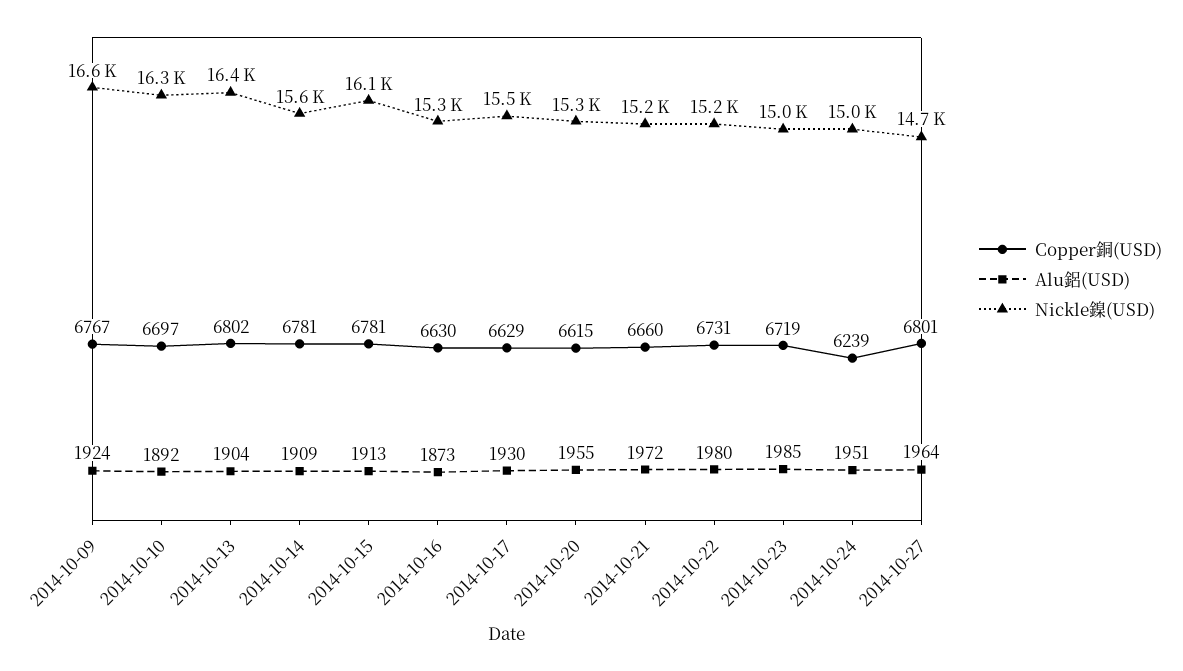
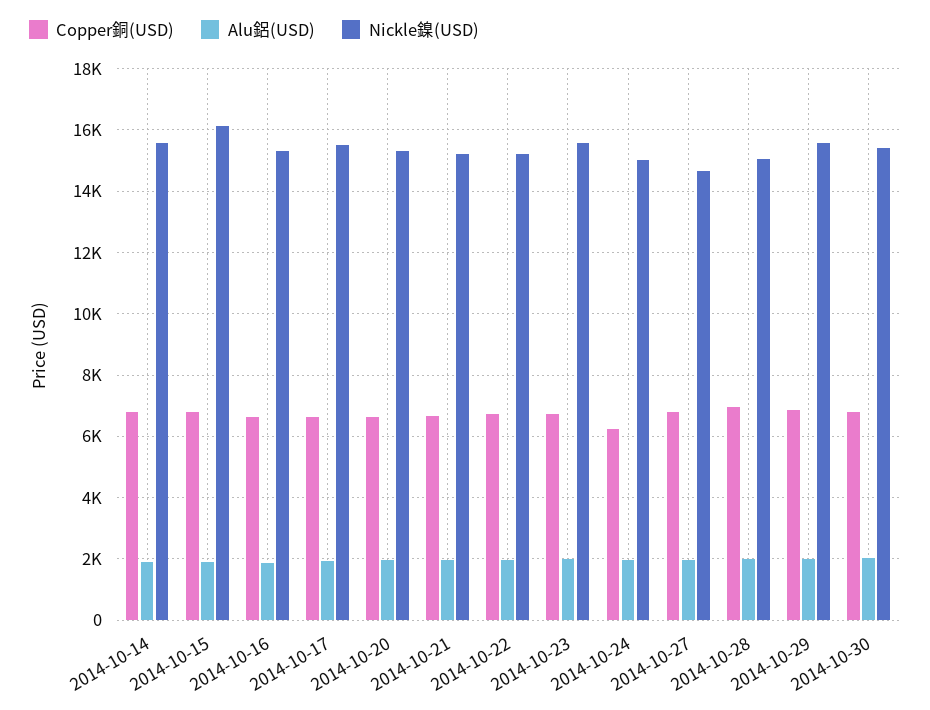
Copper銅(USD), 2014-10-09: 6767 -> none
Alu鋁(USD), 2014-10-09: 1924 -> none
Nickle鎳(USD), 2014-10-09: 16600 -> none
Copper銅(USD), 2014-10-10: 6697 -> none
Alu鋁(USD), 2014-10-10: 1892 -> none
Nickle鎳(USD), 2014-10-10: 16300 -> none
Copper銅(USD), 2014-10-13: 6802 -> none
Alu鋁(USD), 2014-10-13: 1904 -> none
Nickle鎳(USD), 2014-10-13: 16400 -> none
Nickle鎳(USD), 2014-10-23: 15000 -> 15600
Copper銅(USD), 2014-10-28: none -> 7000
Alu鋁(USD), 2014-10-28: none -> 2000
Nickle鎳(USD), 2014-10-28: none -> 15000
Copper銅(USD), 2014-10-29: none -> 6800
Alu鋁(USD), 2014-10-29: none -> 2000
Nickle鎳(USD), 2014-10-29: none -> 15600
Copper銅(USD), 2014-10-30: none -> 6800
Alu鋁(USD), 2014-10-30: none -> 2000
Nickle鎳(USD), 2014-10-30: none -> 15400

